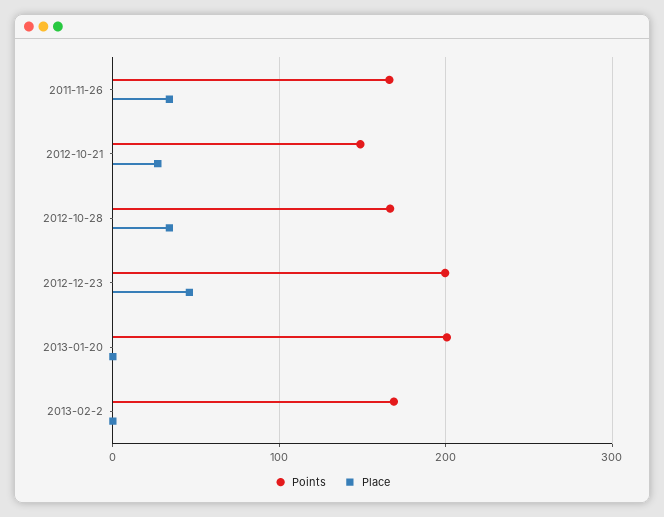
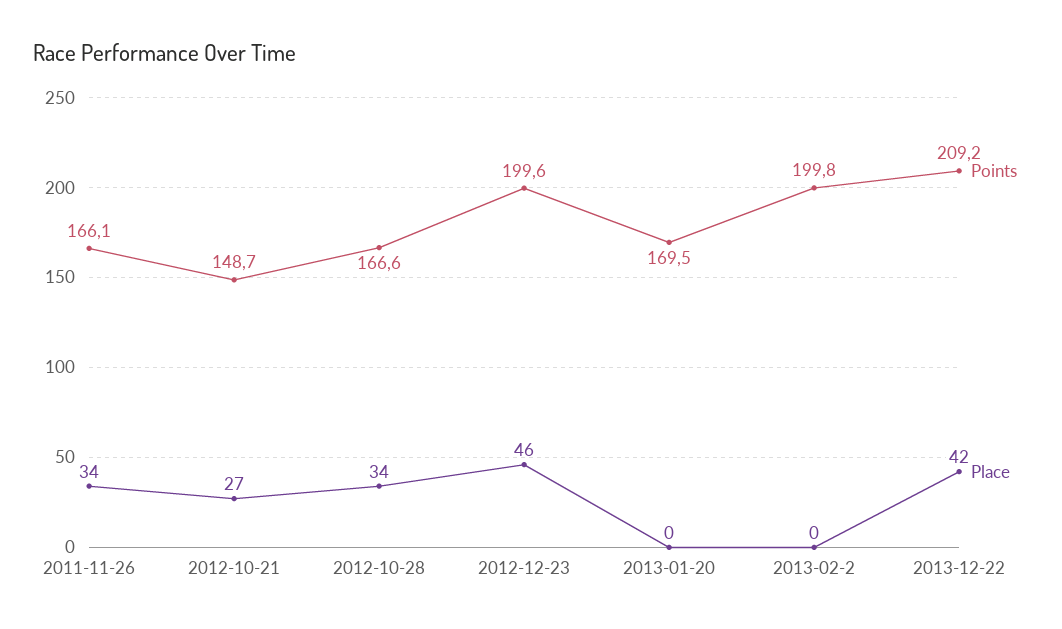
Points, 2013-01-20: 200 -> 169.5
Points, 2013-02-2: 170 -> 199.8
Points, 2013-12-22: none -> 209.2
Place, 2013-12-22: none -> 42

